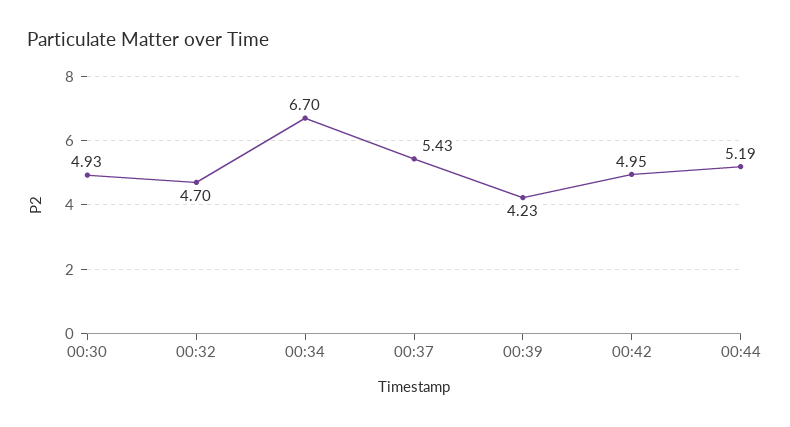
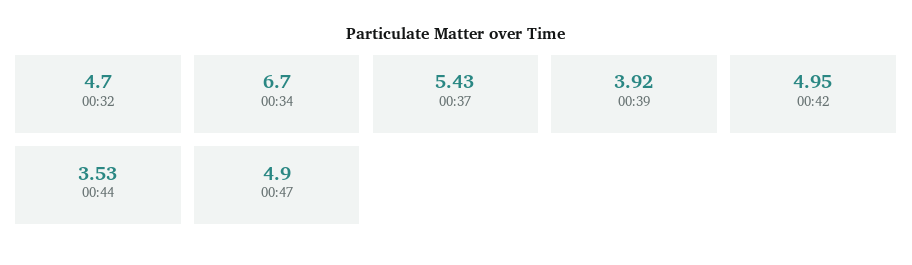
00:30: 4.93 -> none
00:39: 4.23 -> 3.92
00:44: 5.19 -> 3.53
00:47: none -> 4.9

